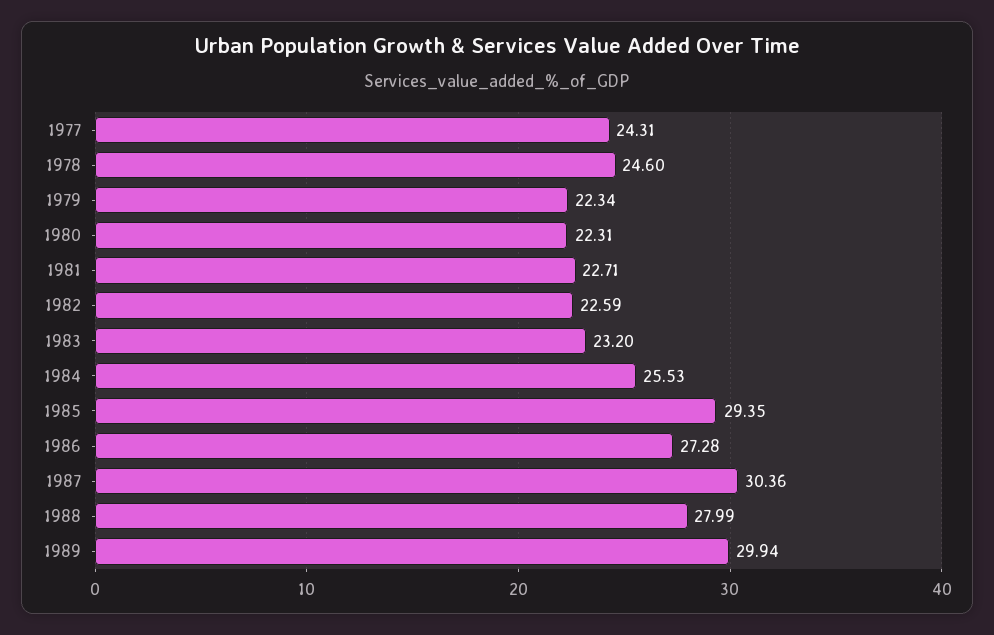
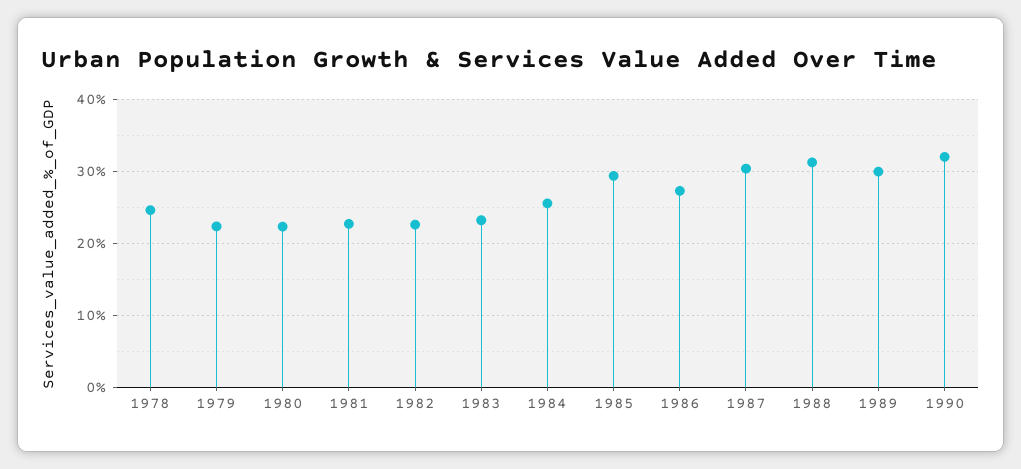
1977: 24.31 -> none
1988: 27.99 -> 31
1990: none -> 32

